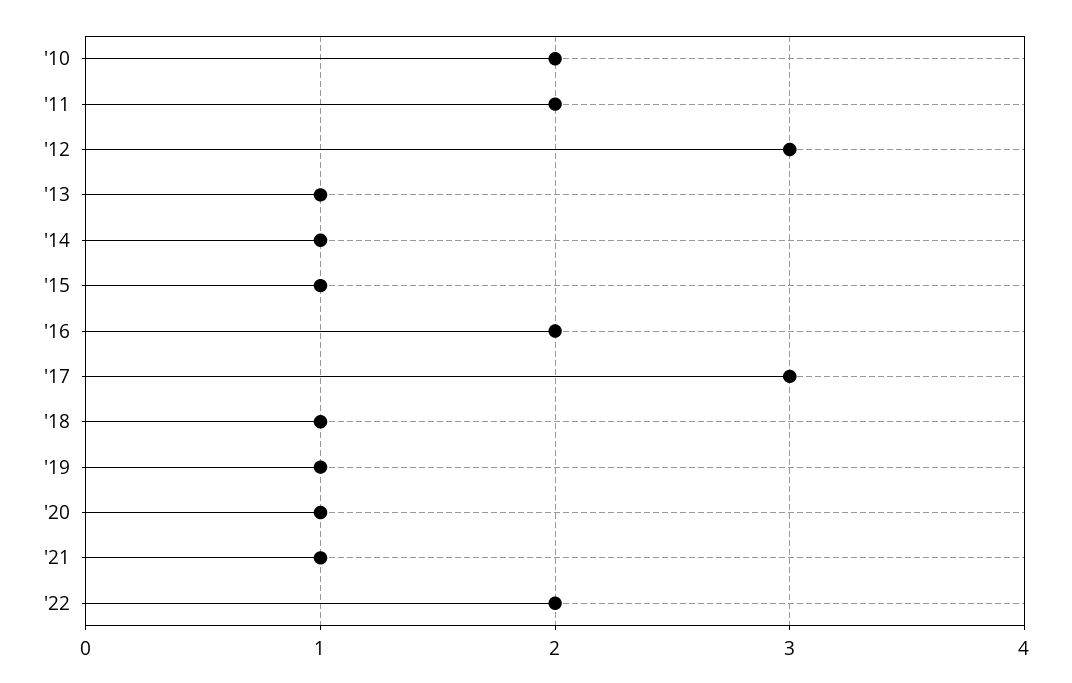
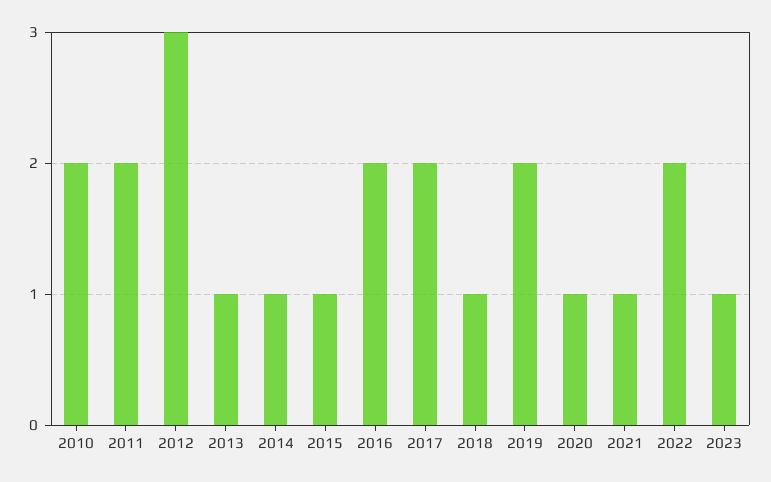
'17: 3 -> 2
'19: 1 -> 2
2023: none -> 1

